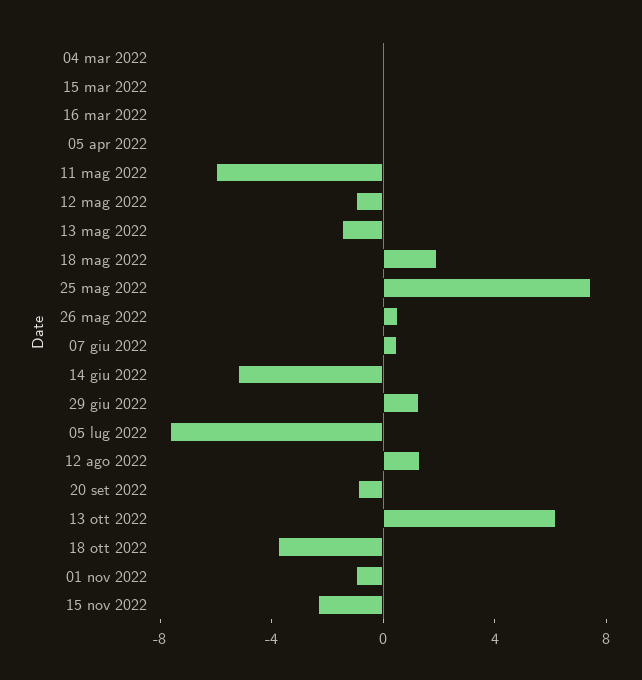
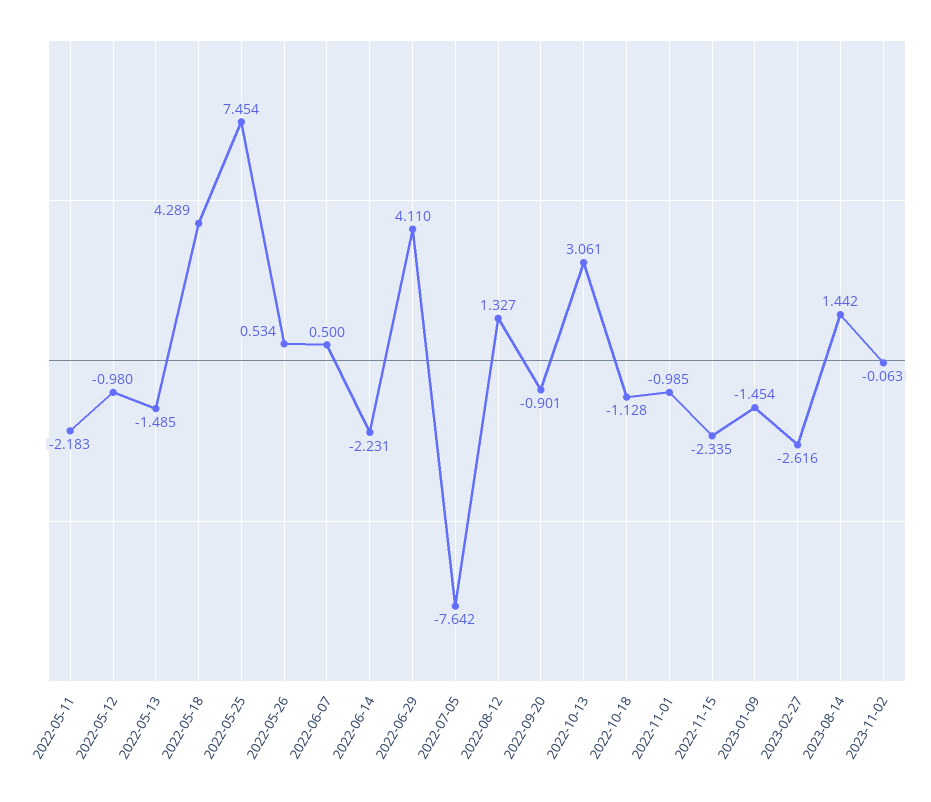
04 mar 2022: 0 -> none
15 mar 2022: 0 -> none
16 mar 2022: 0 -> none
05 apr 2022: 0 -> none
11 mag 2022: -6 -> -2.183
18 mag 2022: 2 -> 4.289
14 giu 2022: -5 -> -2.231
29 giu 2022: 1 -> 4.11
13 ott 2022: 6 -> 3.061
18 ott 2022: -4 -> -1.128
2023-01-09: none -> -1.454
2023-02-27: none -> -2.616
2023-08-14: none -> 1.442
2023-11-02: none -> -0.063

